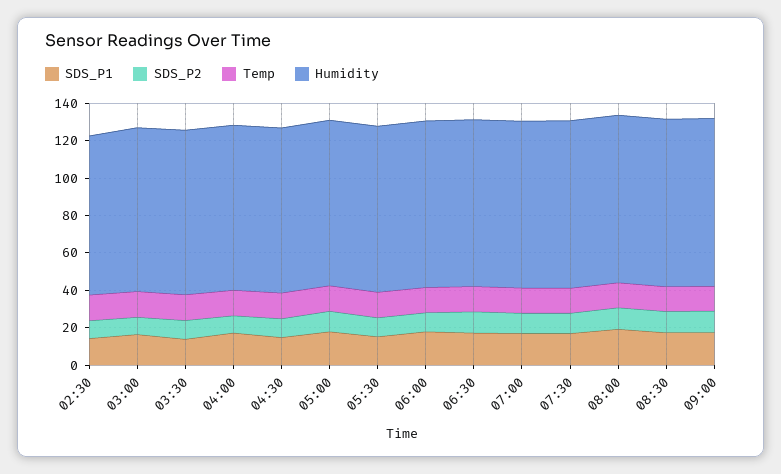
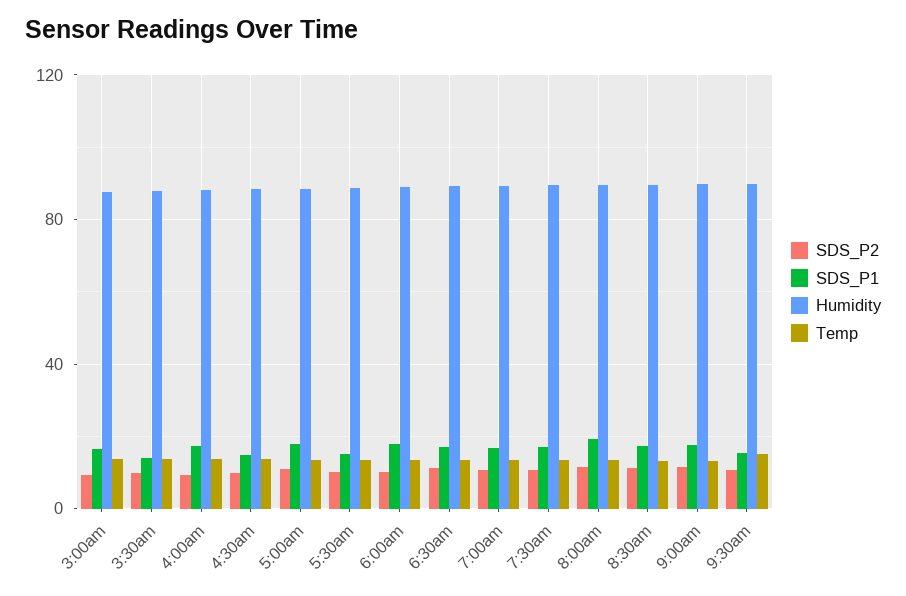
SDS_P1, 02:30: 15 -> none
SDS_P2, 02:30: 10 -> none
Temp, 02:30: 15 -> none
Humidity, 02:30: 85 -> none
SDS_P2, 9:30am: none -> 10
SDS_P1, 9:30am: none -> 15
Humidity, 9:30am: none -> 90
Temp, 9:30am: none -> 15

